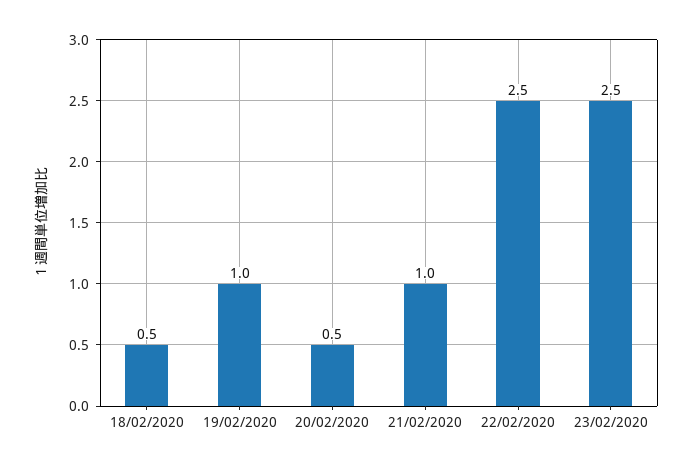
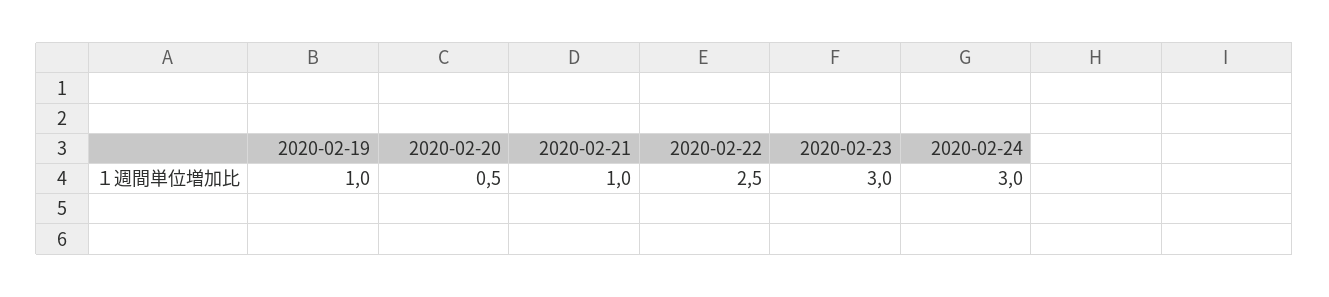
18/02/2020: 0.5 -> none
23/02/2020: 2.5 -> 3
2020-02-24: none -> 3

